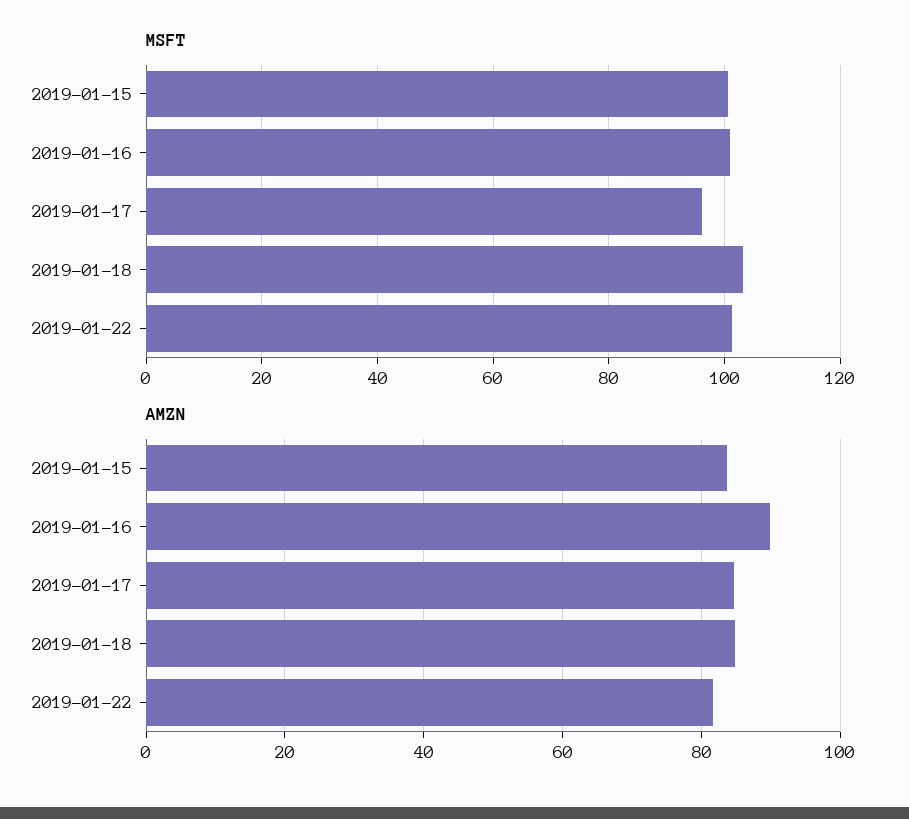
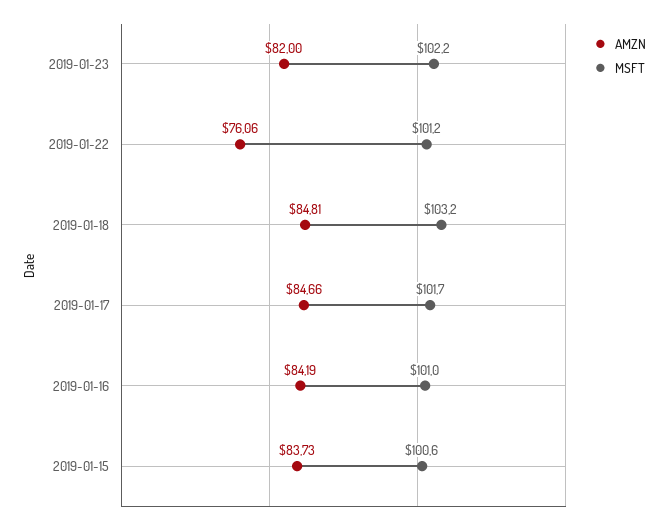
MSFT, 2019-01-17: 96 -> 101.7
AMZN, 2019-01-16: 90 -> 84.19
AMZN, 2019-01-22: 82 -> 76.06
AMZN, 2019-01-23: none -> 82
MSFT, 2019-01-23: none -> 102.2

